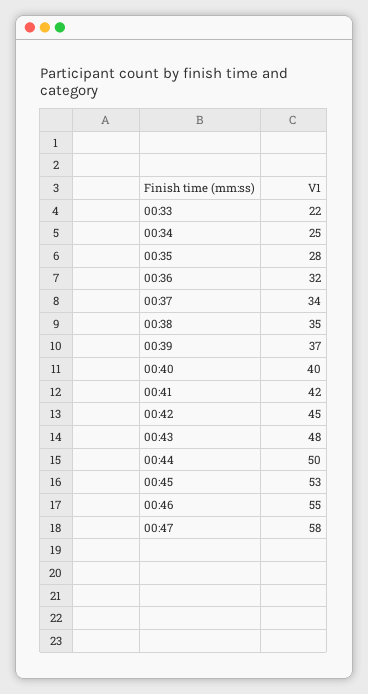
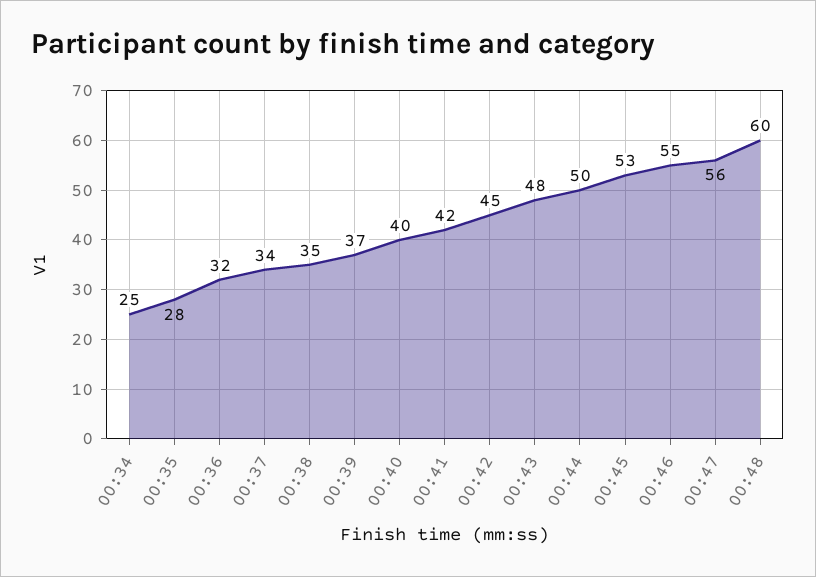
00:33: 22 -> none
00:47: 58 -> 56
00:48: none -> 60

